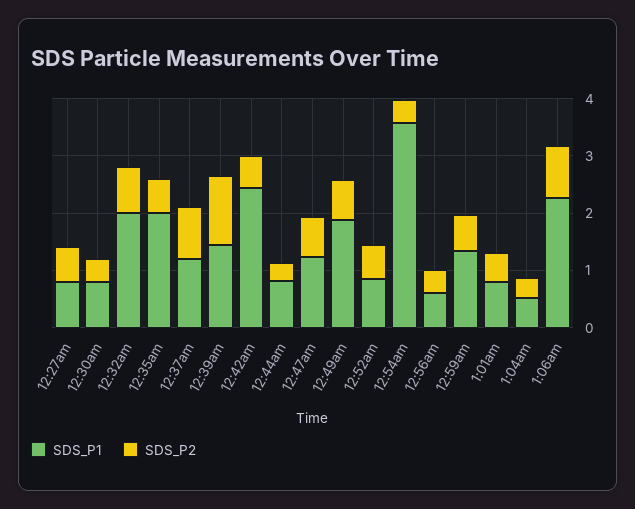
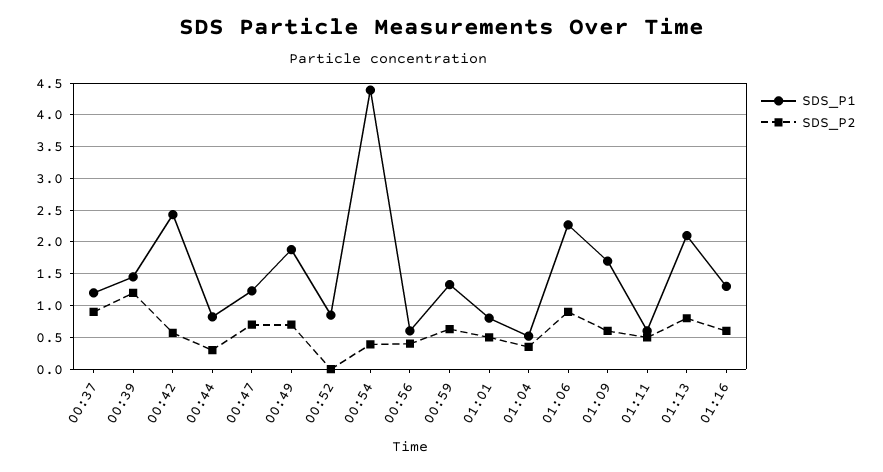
SDS_P1, 12:27am: 0.8 -> none
SDS_P2, 12:27am: 0.6 -> none
SDS_P1, 12:30am: 0.8 -> none
SDS_P2, 12:30am: 0.4 -> none
SDS_P1, 12:32am: 2 -> none
SDS_P2, 12:32am: 0.8 -> none
SDS_P1, 12:35am: 2 -> none
SDS_P2, 12:35am: 0.6 -> none
SDS_P2, 12:52am: 0.6 -> 0
SDS_P1, 12:54am: 3.6 -> 4.4
SDS_P1, 01:09: none -> 1.7
SDS_P2, 01:09: none -> 0.6
SDS_P1, 01:11: none -> 0.6
SDS_P2, 01:11: none -> 0.5
SDS_P1, 01:13: none -> 2.1
SDS_P2, 01:13: none -> 0.8
SDS_P1, 01:16: none -> 1.3
SDS_P2, 01:16: none -> 0.6

